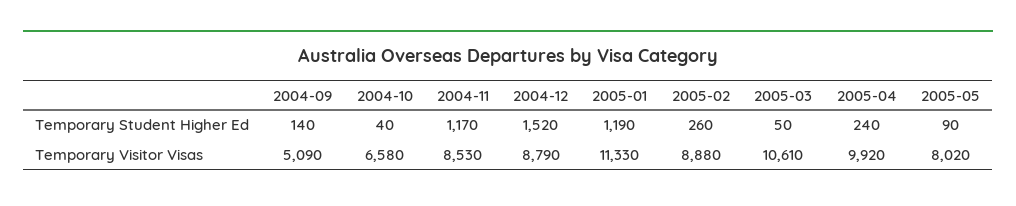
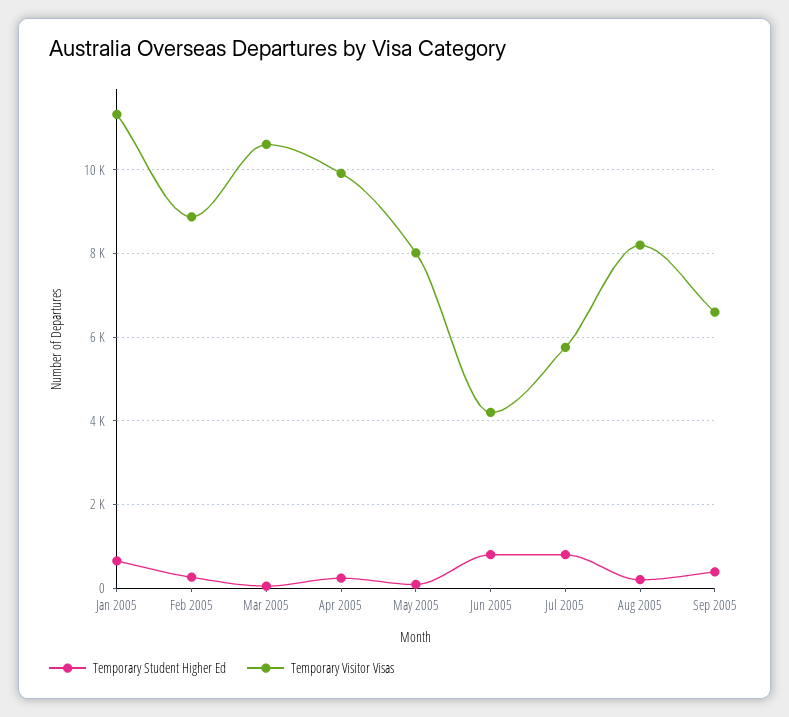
Temporary Student Higher Ed, 2004-09: 140 -> none
Temporary Student Higher Ed, 2004-10: 40 -> none
Temporary Student Higher Ed, 2004-11: 1170 -> none
Temporary Student Higher Ed, 2004-12: 1520 -> none
Temporary Student Higher Ed, 2005-01: 1190 -> 600
Temporary Visitor Visas, 2004-09: 5090 -> none
Temporary Visitor Visas, 2004-10: 6580 -> none
Temporary Visitor Visas, 2004-11: 8530 -> none
Temporary Visitor Visas, 2004-12: 8790 -> none
Temporary Student Higher Ed, Jun 2005: none -> 800
Temporary Visitor Visas, Jun 2005: none -> 4200
Temporary Student Higher Ed, Jul 2005: none -> 800
Temporary Visitor Visas, Jul 2005: none -> 5800
Temporary Student Higher Ed, Aug 2005: none -> 200
Temporary Visitor Visas, Aug 2005: none -> 8200
Temporary Student Higher Ed, Sep 2005: none -> 400
Temporary Visitor Visas, Sep 2005: none -> 6600

